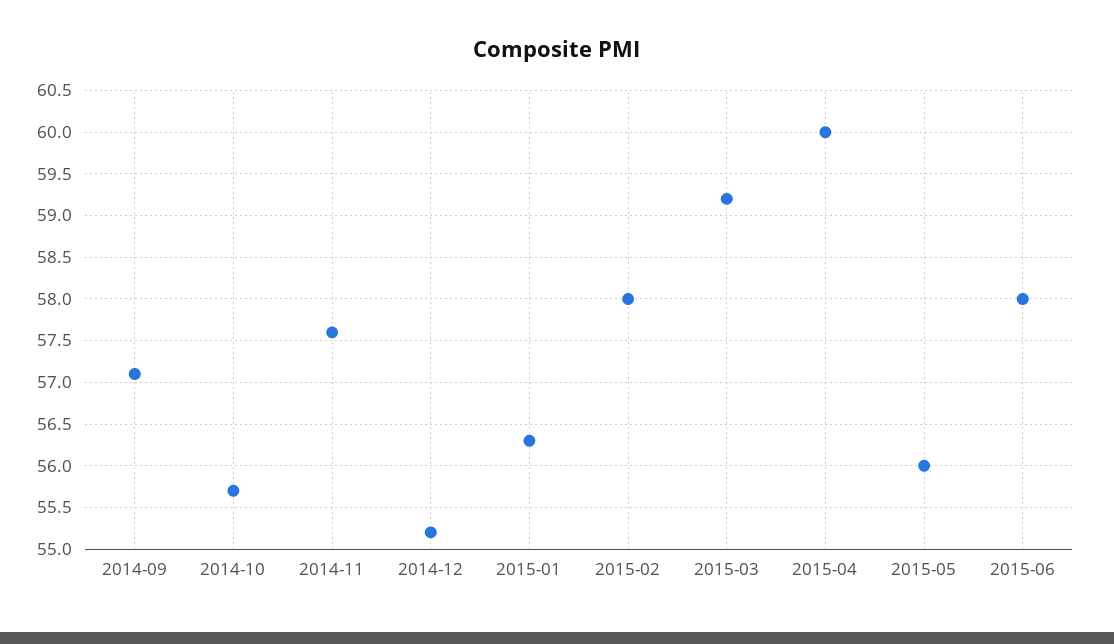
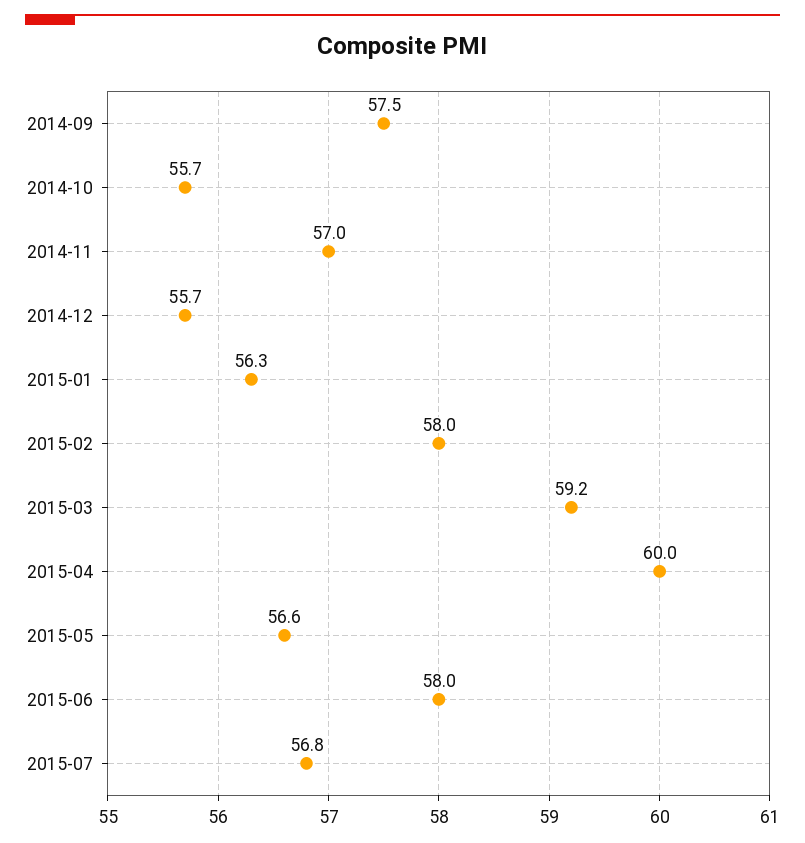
2014-09: 57.1 -> 57.5
2014-11: 57.6 -> 57
2014-12: 55.2 -> 55.7
2015-05: 56 -> 56.6
2015-07: none -> 56.8

